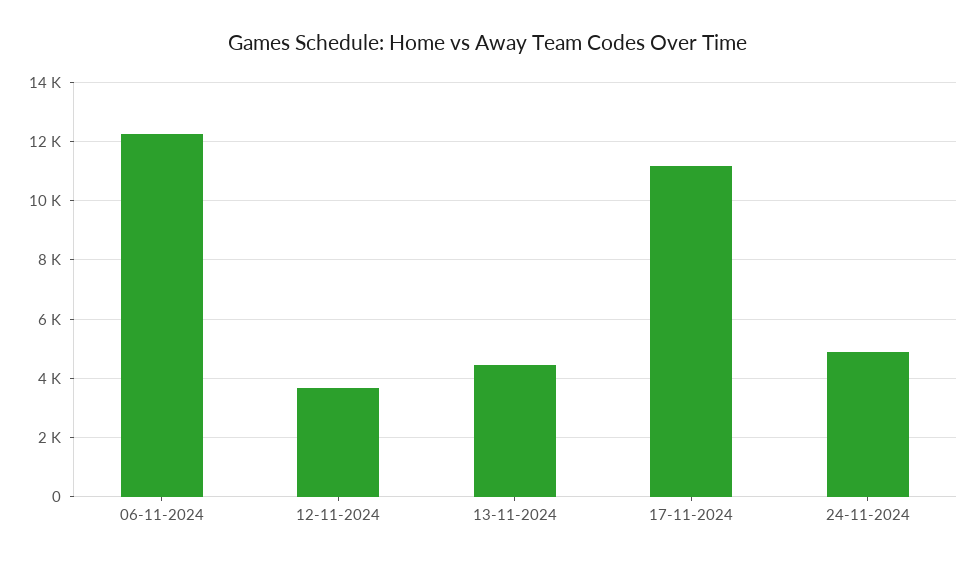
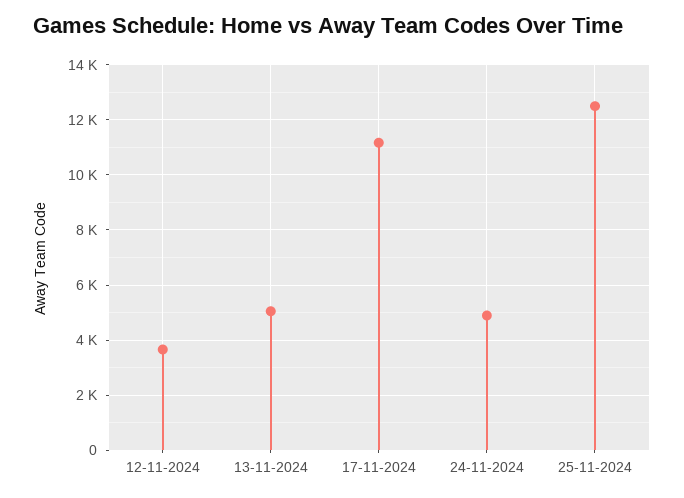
06-11-2024: 12250 -> none
13-11-2024: 4500 -> 5000
25-11-2024: none -> 12500

